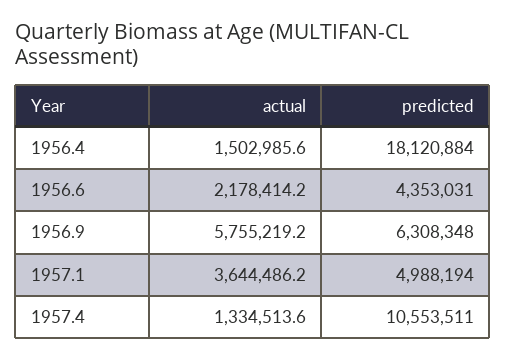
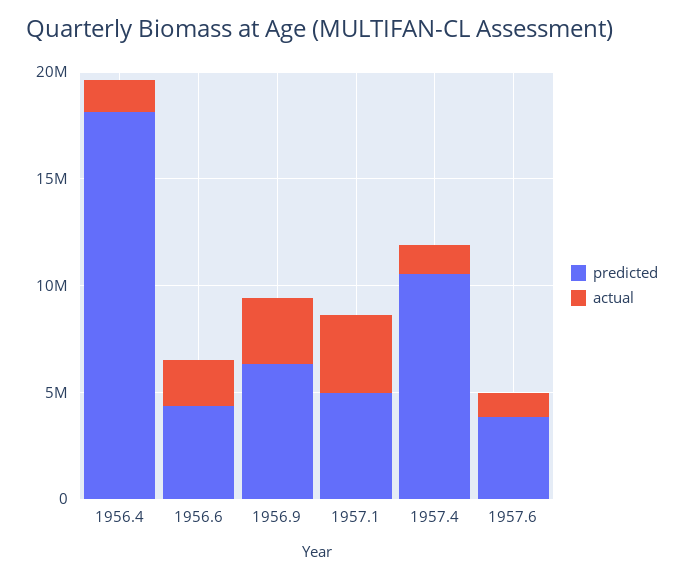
actual, 1956.9: 5755219.2 -> 3000000
predicted, 1957.6: none -> 4000000
actual, 1957.6: none -> 1000000

